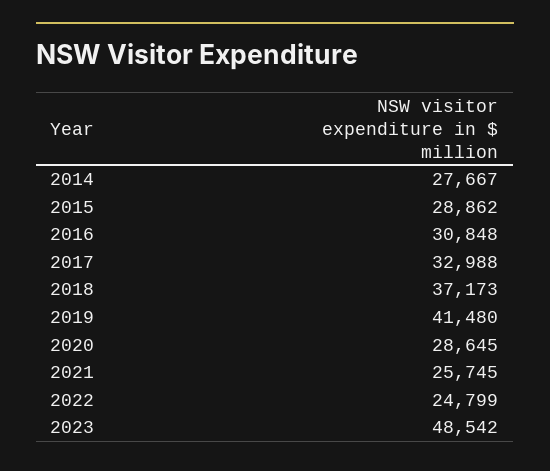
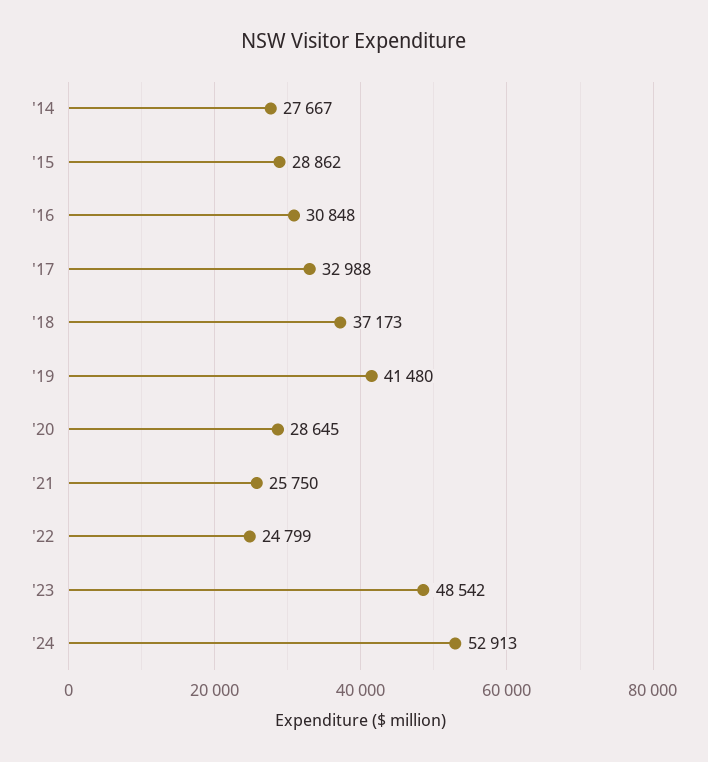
2021: 25745 -> 25750
'24: none -> 52913

